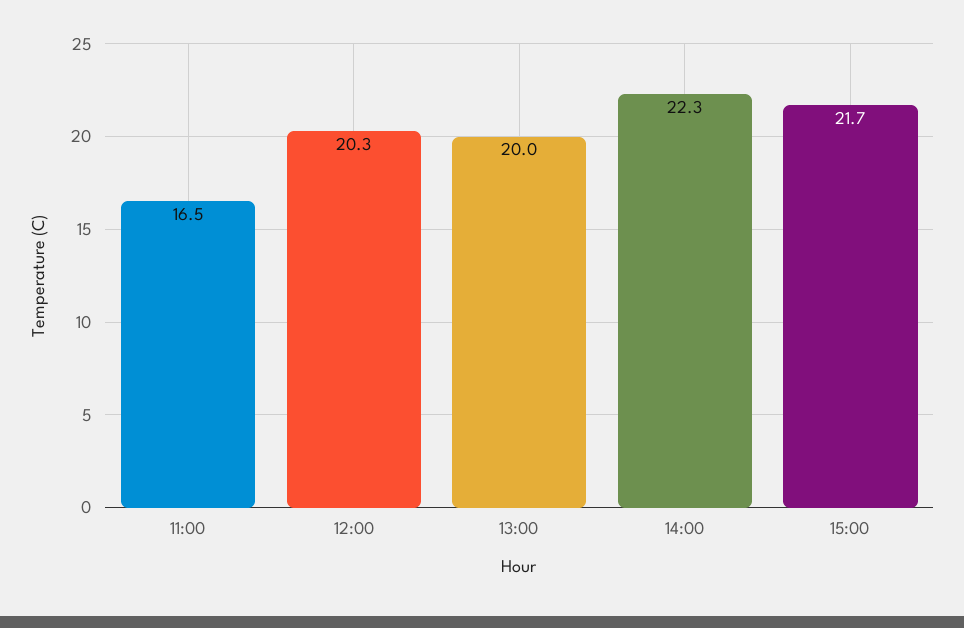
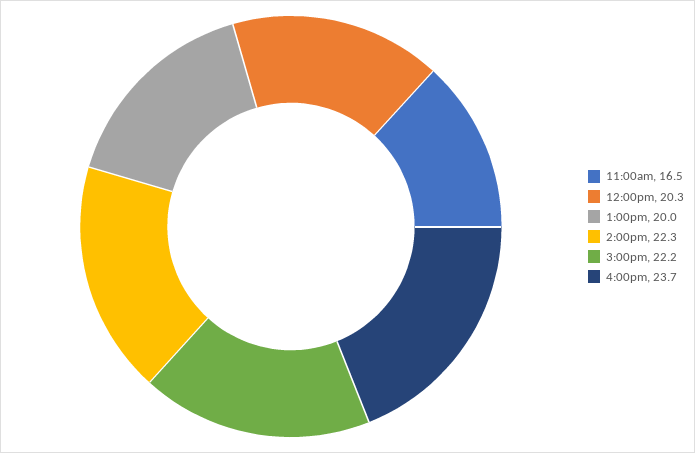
15:00: 21.7 -> 22.2
4:00pm: none -> 23.7

